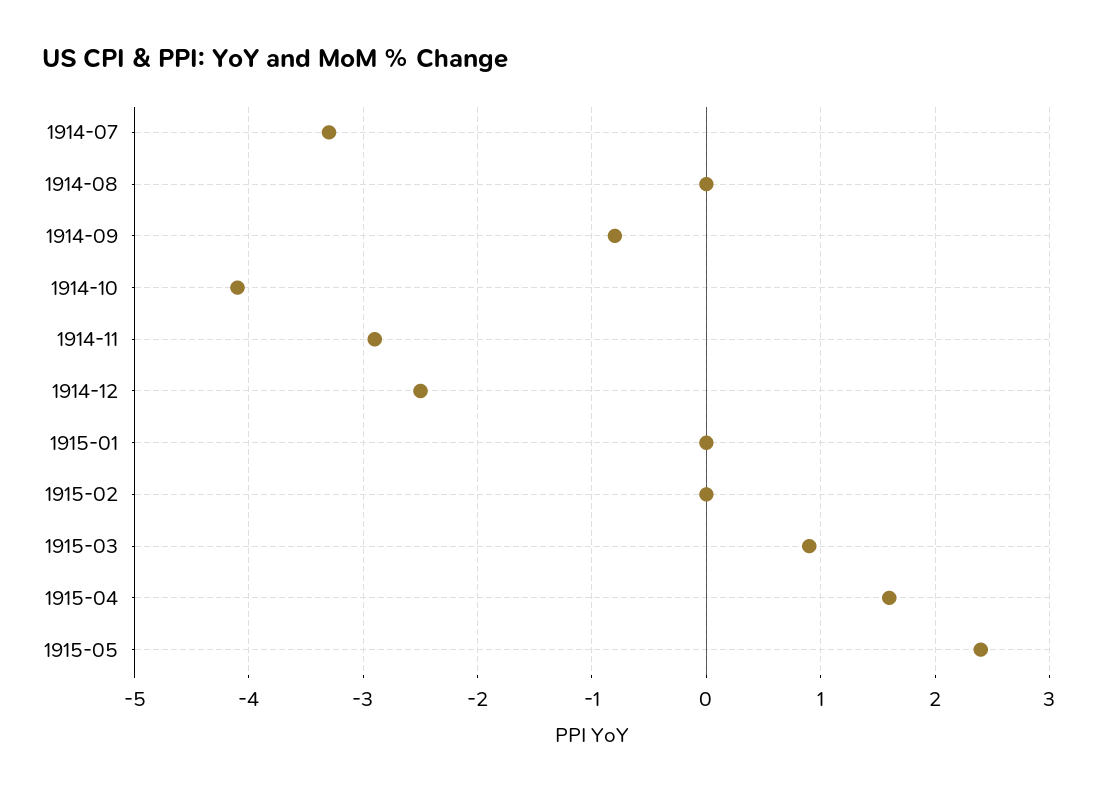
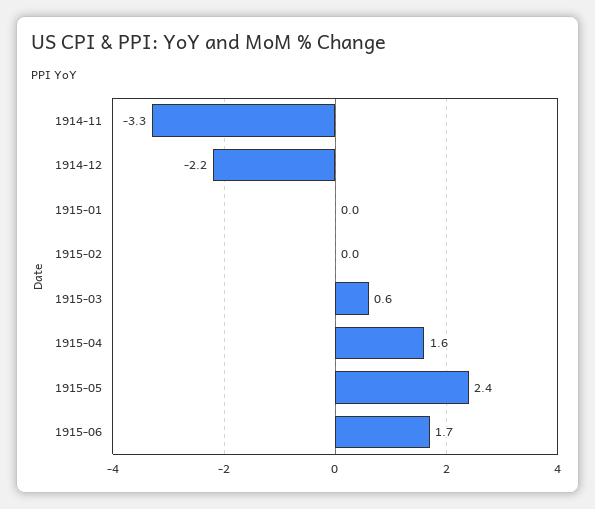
1914-07: -3.3 -> none
1914-08: 0 -> none
1914-09: -0.8 -> none
1914-10: -4.1 -> none
1914-11: -2.9 -> -3.3
1914-12: -2.5 -> -2.2
1915-03: 0.9 -> 0.6
1915-06: none -> 1.7

